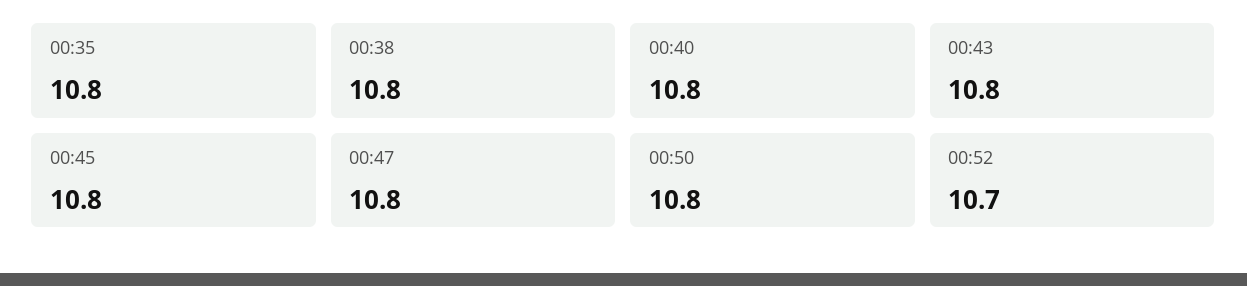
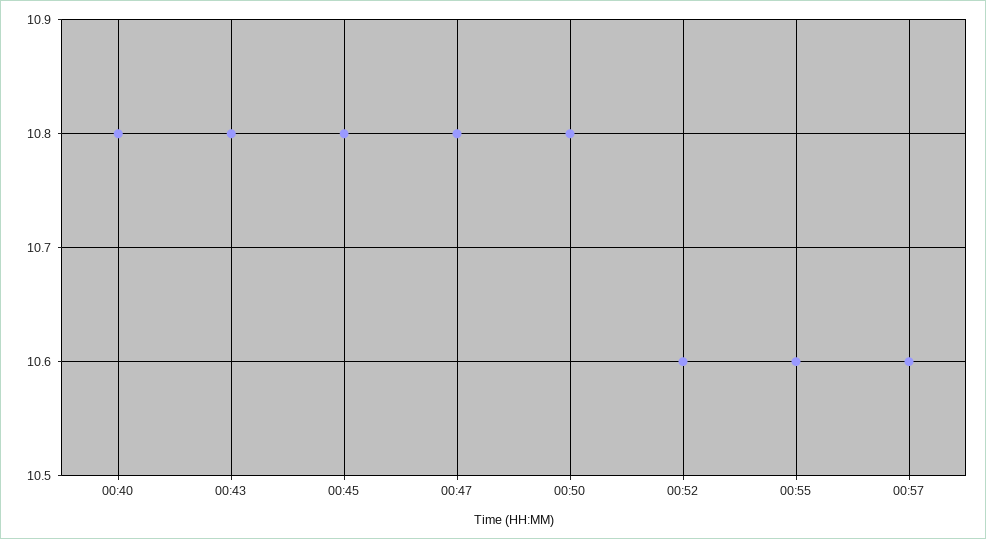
00:35: 10.8 -> none
00:38: 10.8 -> none
00:52: 10.7 -> 10.6
00:55: none -> 10.6
00:57: none -> 10.6

